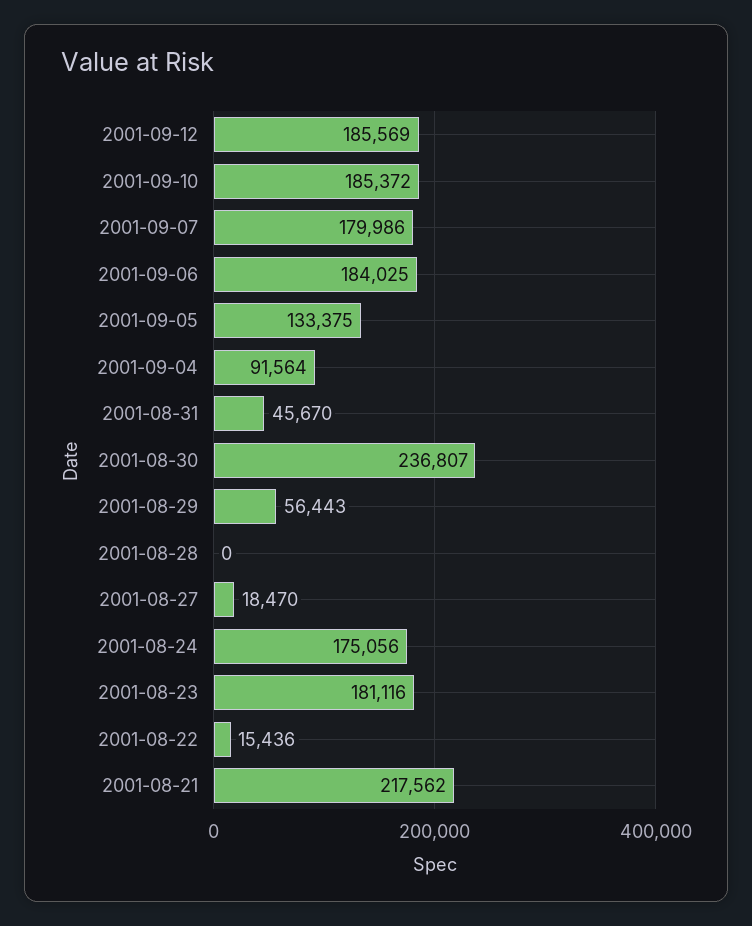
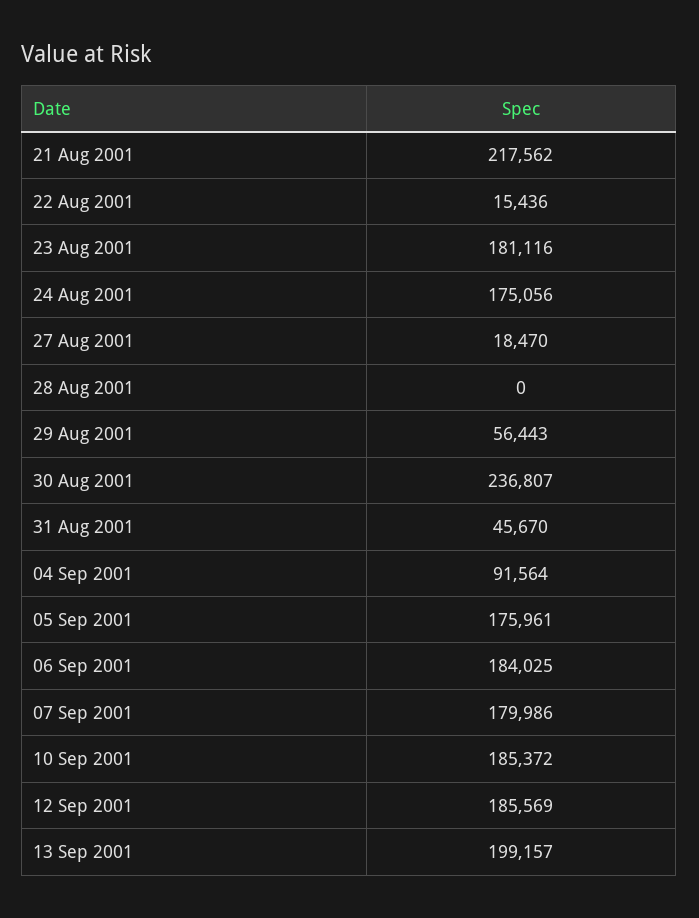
2001-09-05: 133375 -> 175961
13 Sep 2001: none -> 199157

